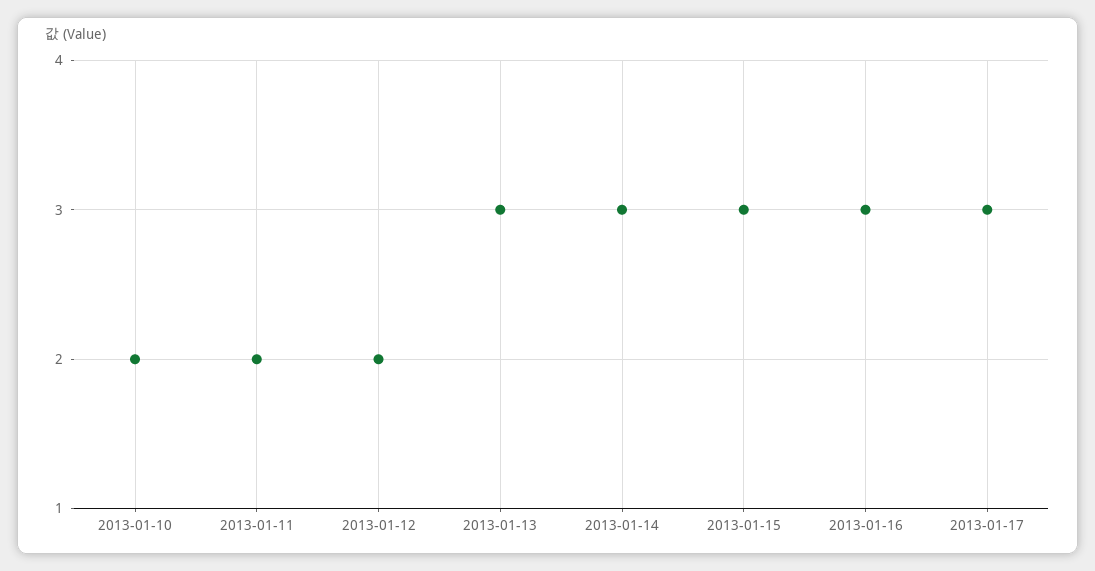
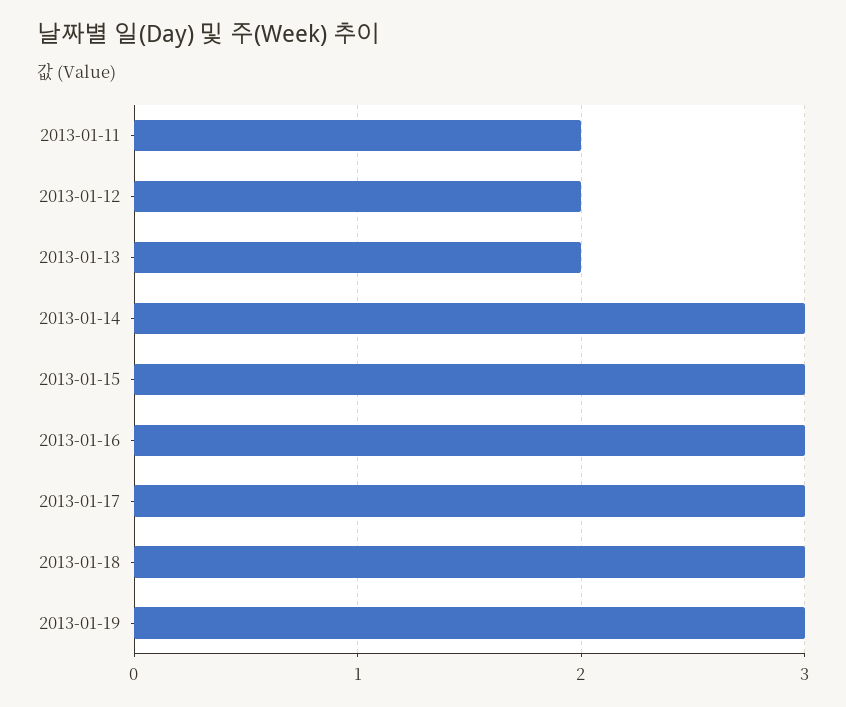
2013-01-10: 2 -> none
2013-01-13: 3 -> 2
2013-01-18: none -> 3
2013-01-19: none -> 3

